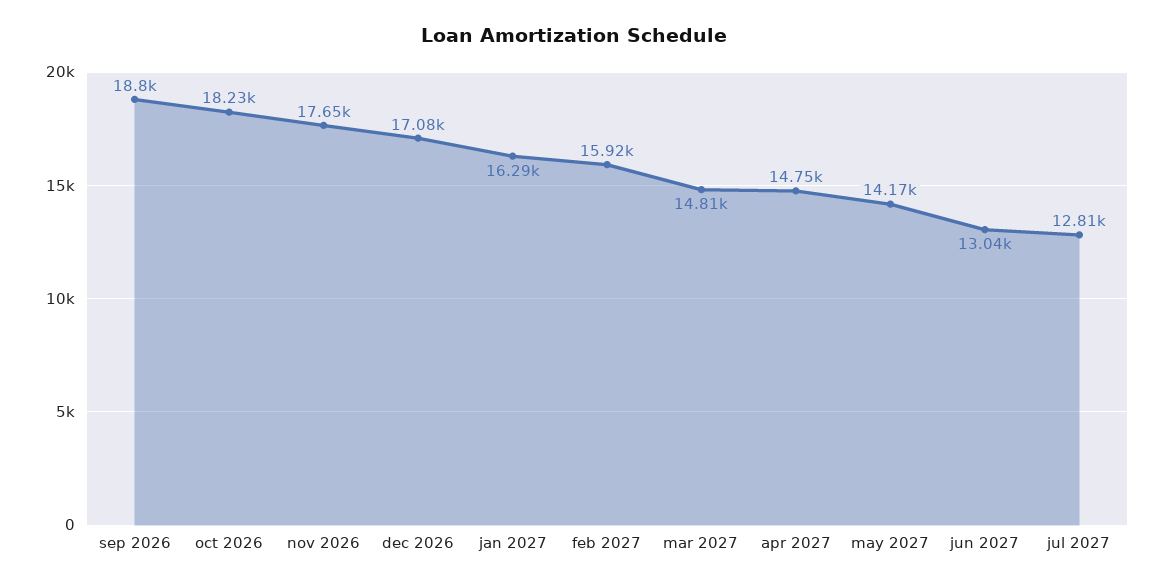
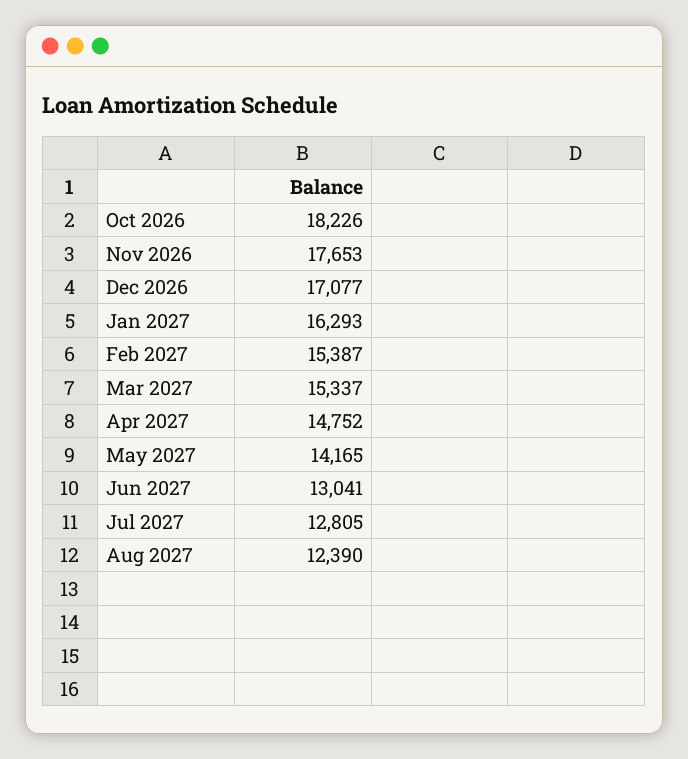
sep 2026: 18800 -> none
feb 2027: 15920 -> 15387
mar 2027: 14810 -> 15337
Aug 2027: none -> 12390

